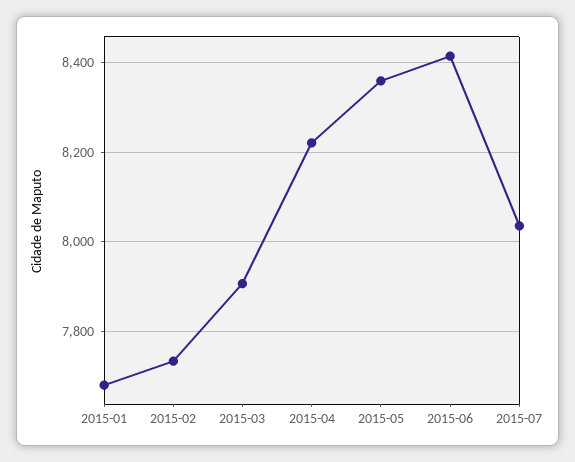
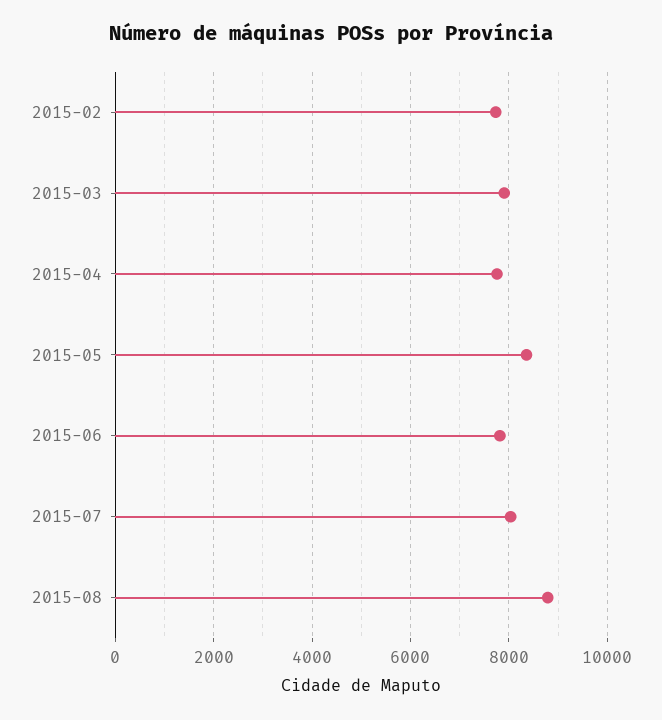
2015-01: 7680 -> none
2015-04: 8220 -> 7800
2015-06: 8420 -> 7800
2015-08: none -> 8800

